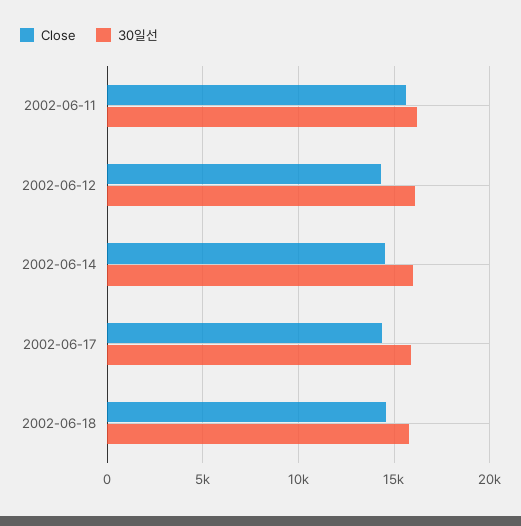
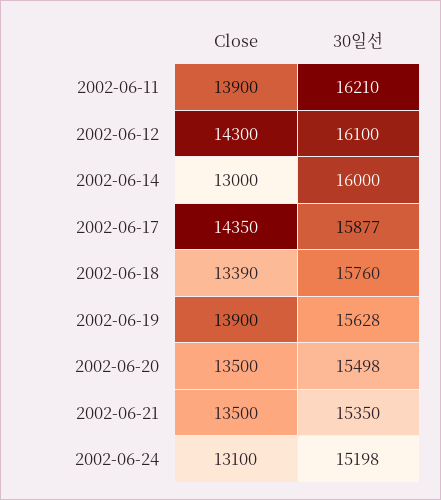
Close, 2002-06-11: 15500 -> 13900
Close, 2002-06-14: 14500 -> 13000
Close, 2002-06-18: 14500 -> 13390
Close, 2002-06-19: none -> 13900
30일선, 2002-06-19: none -> 15628
Close, 2002-06-20: none -> 13500
30일선, 2002-06-20: none -> 15498
Close, 2002-06-21: none -> 13500
30일선, 2002-06-21: none -> 15350
Close, 2002-06-24: none -> 13100
30일선, 2002-06-24: none -> 15198

